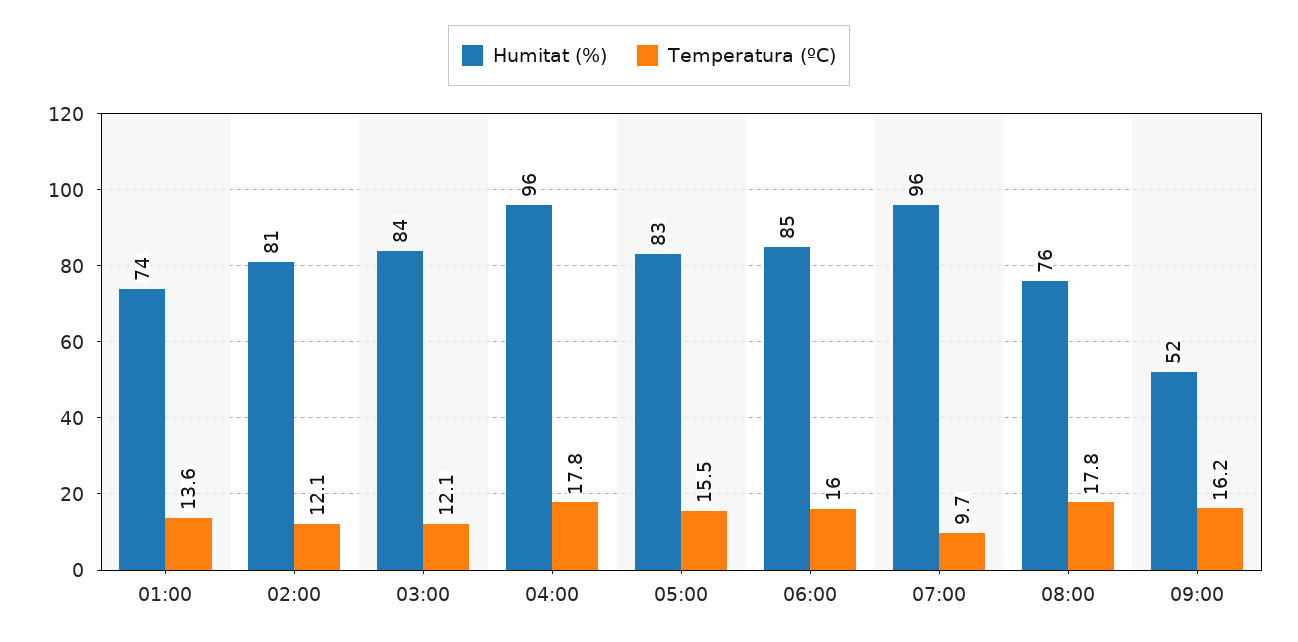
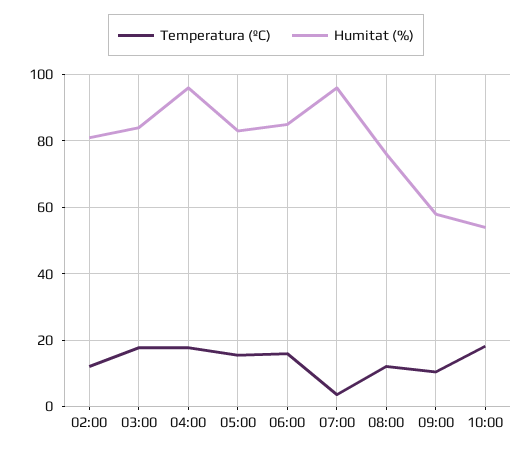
Humitat (%), 01:00: 74 -> none
Temperatura (ºC), 01:00: 13.6 -> none
Temperatura (ºC), 03:00: 12.1 -> 18
Temperatura (ºC), 07:00: 9.7 -> 4
Temperatura (ºC), 08:00: 17.8 -> 12
Humitat (%), 09:00: 52 -> 58
Temperatura (ºC), 09:00: 16.2 -> 10
Temperatura (ºC), 10:00: none -> 18
Humitat (%), 10:00: none -> 54

